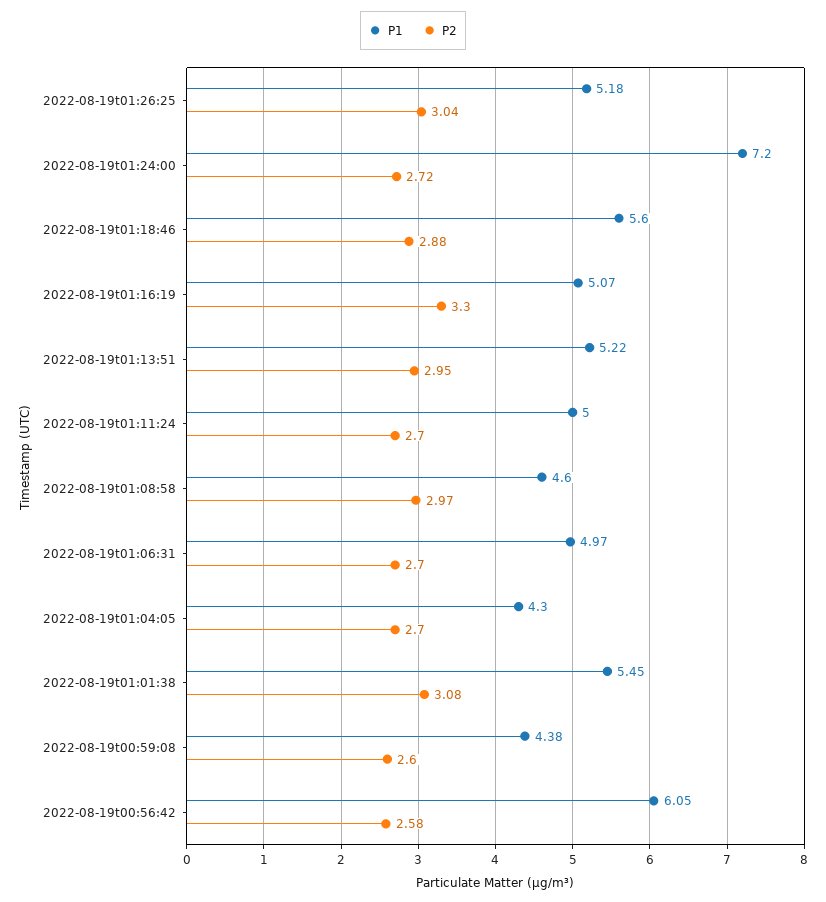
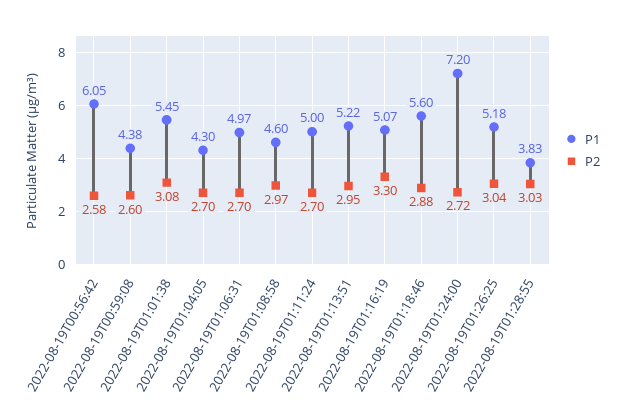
P1, 2022-08-19T01:28:55: none -> 3.83
P2, 2022-08-19T01:28:55: none -> 3.03

